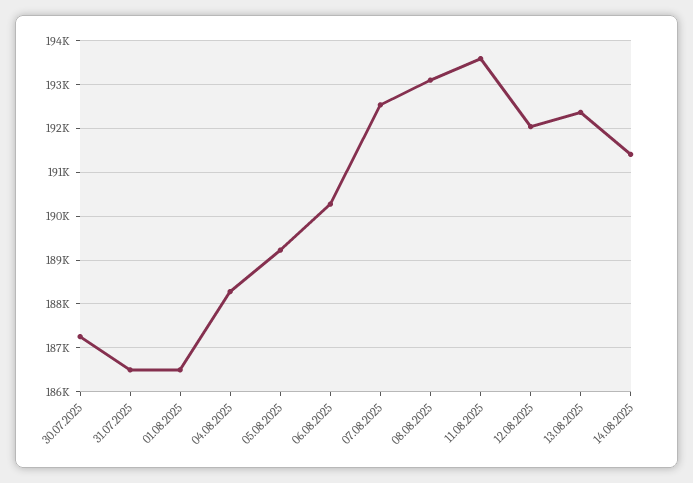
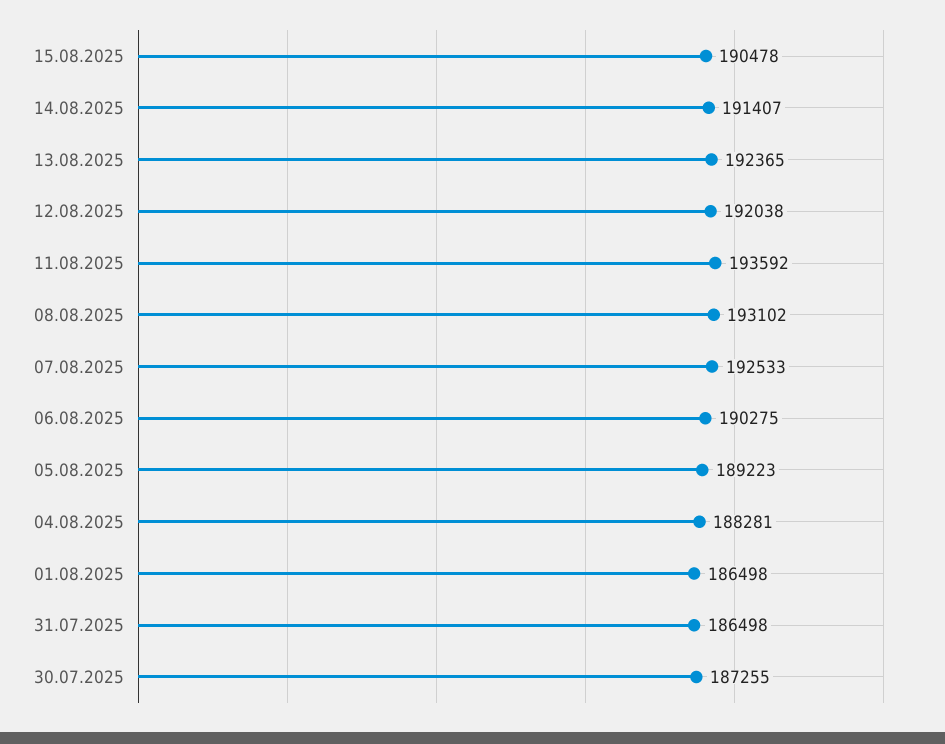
15.08.2025: none -> 190478

